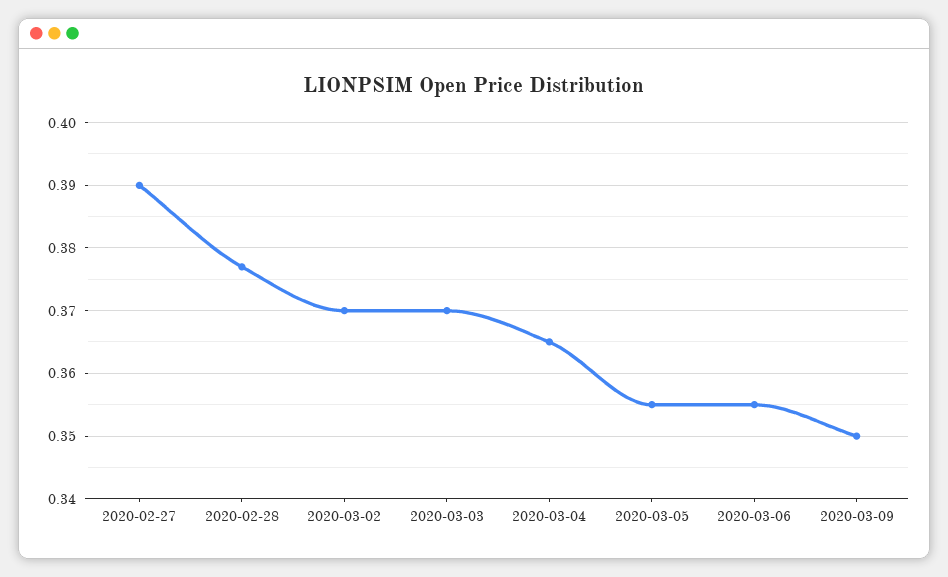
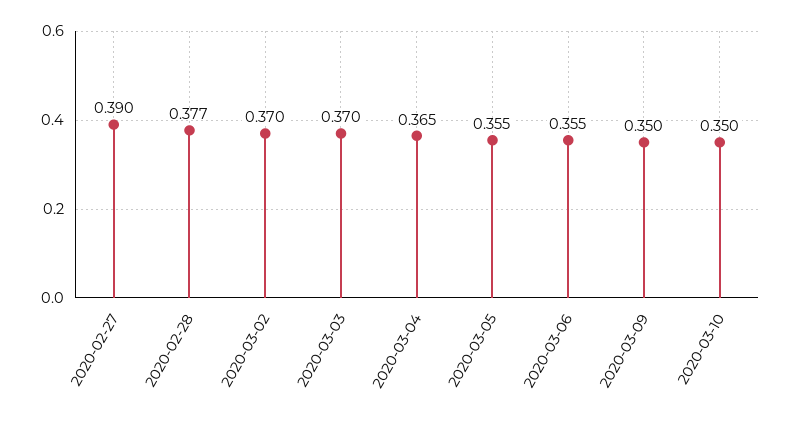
2020-03-10: none -> 0.35

